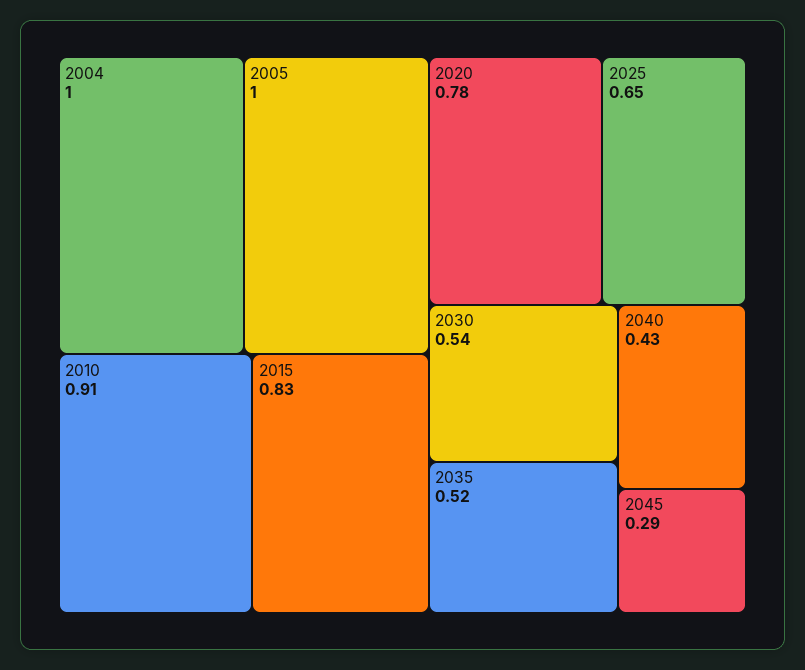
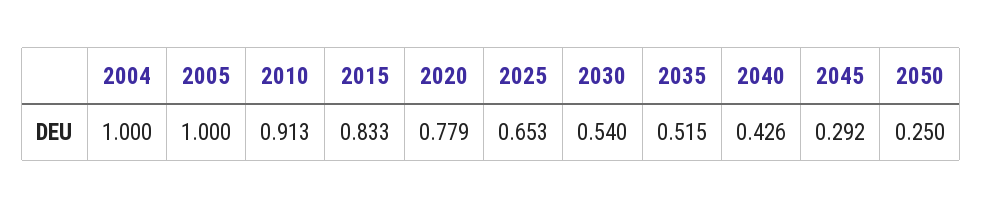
2050: none -> 0.25

